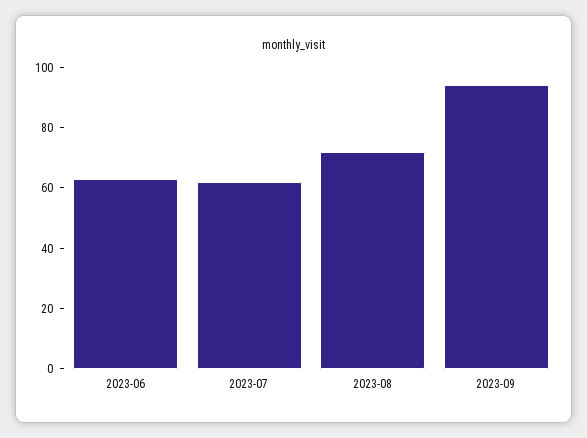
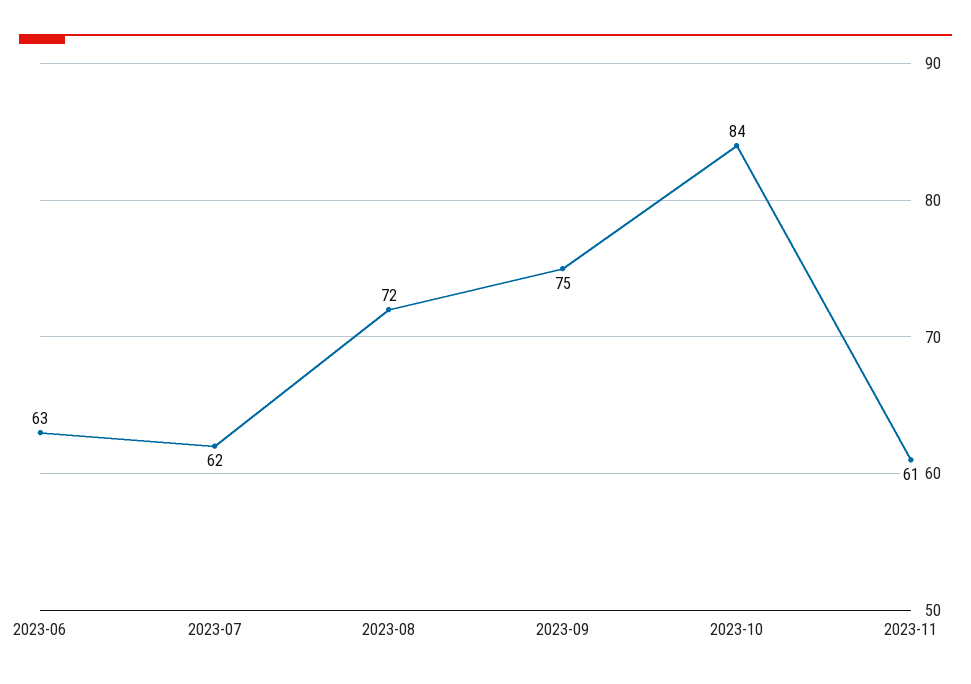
2023-09: 95 -> 75
2023-10: none -> 84
2023-11: none -> 61

